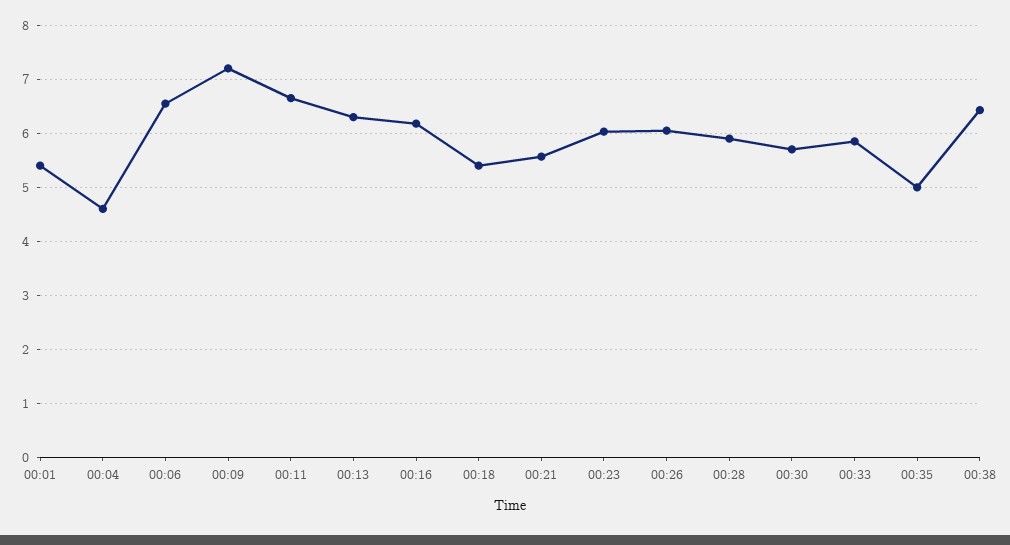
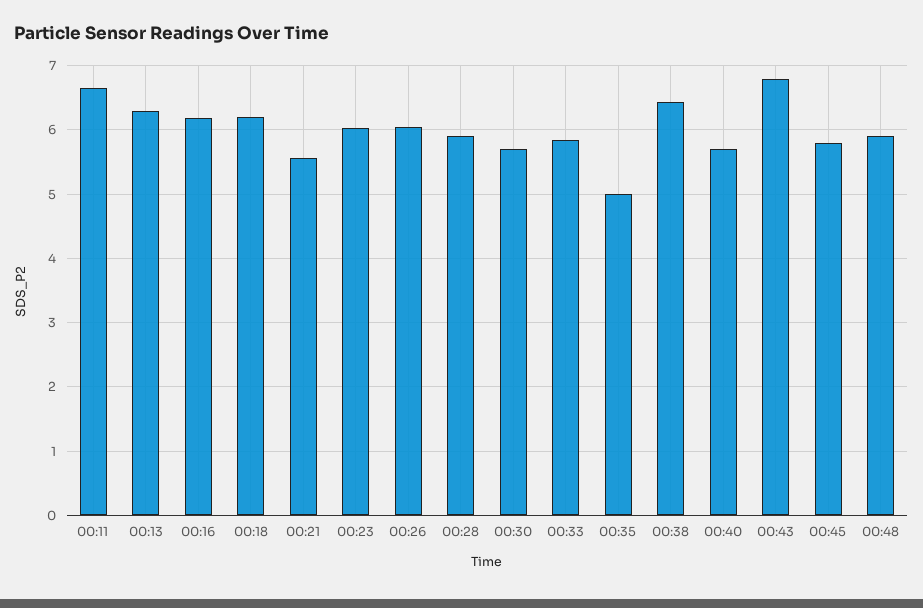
00:01: 5.4 -> none
00:04: 4.6 -> none
00:06: 6.6 -> none
00:09: 7.2 -> none
00:18: 5.4 -> 6.2
00:40: none -> 5.7
00:43: none -> 6.8
00:45: none -> 5.8
00:48: none -> 5.9

